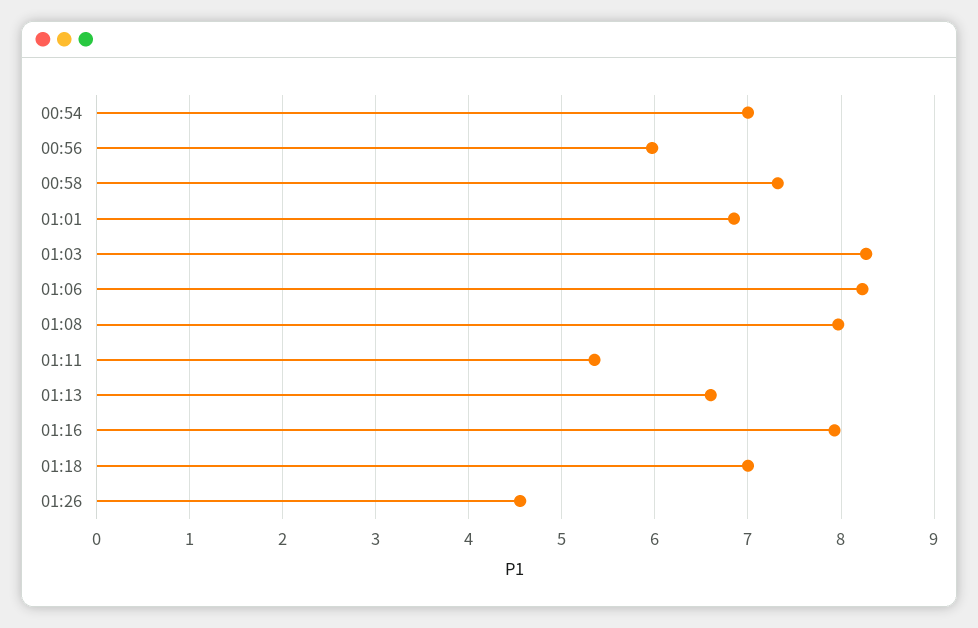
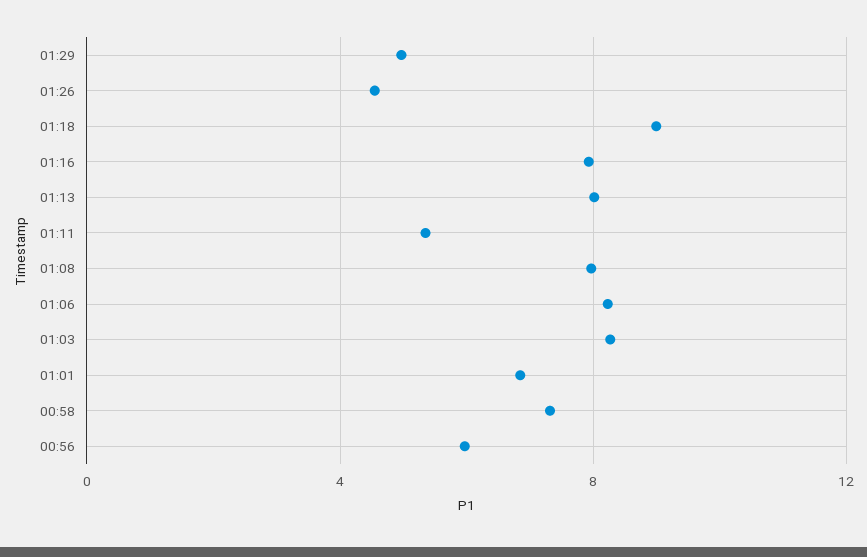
00:54: 7 -> none
01:13: 6.6 -> 8
01:18: 7 -> 9
01:29: none -> 5

